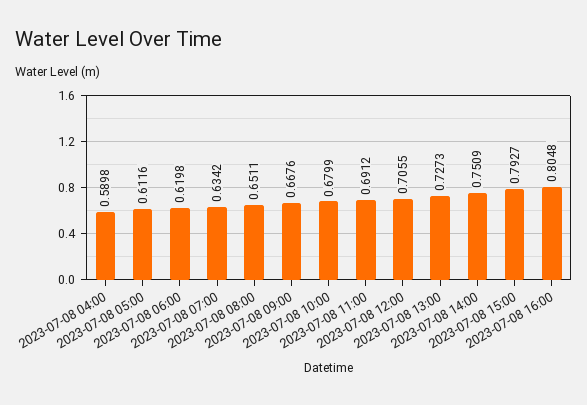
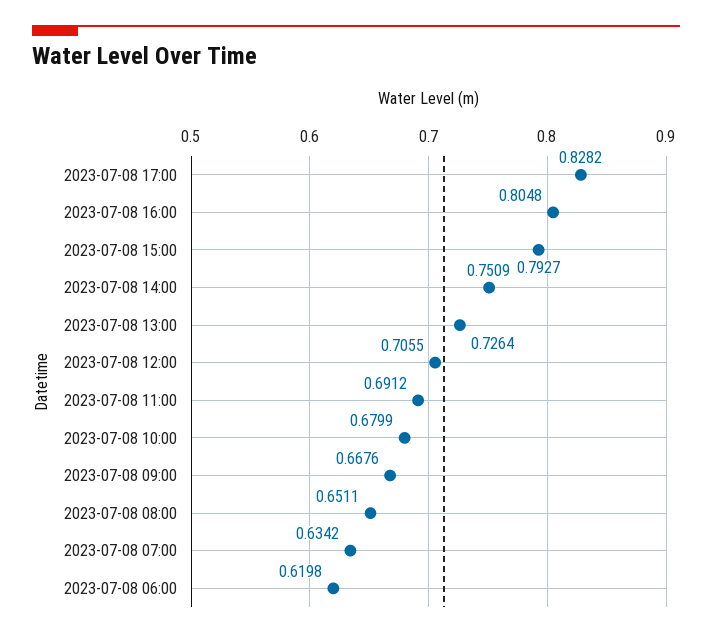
2023-07-08 04:00: 0.5898 -> none
2023-07-08 05:00: 0.6116 -> none
2023-07-08 13:00: 0.7273 -> 0.7264
2023-07-08 17:00: none -> 0.8282

